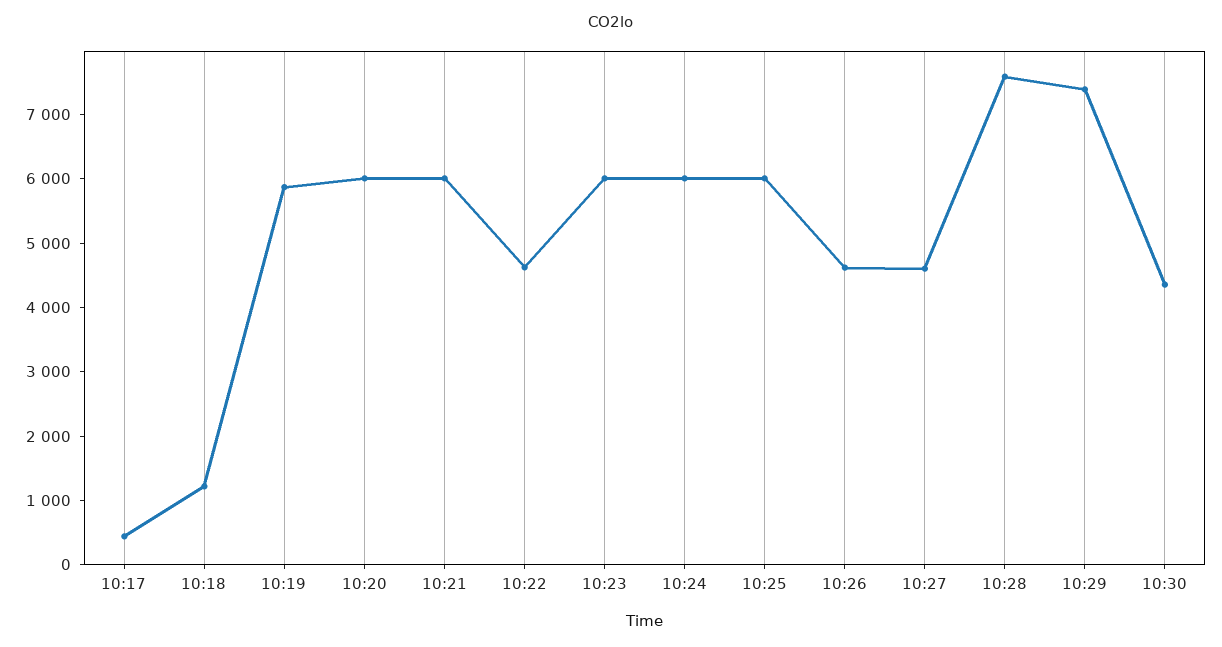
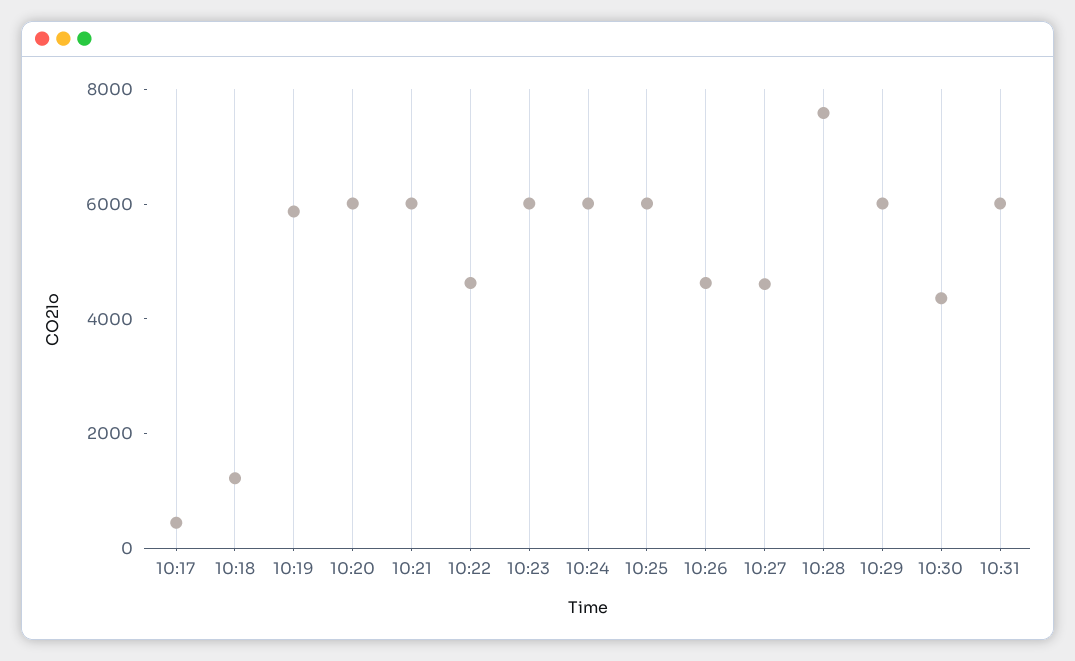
10:29: 7400 -> 6000
10:31: none -> 6000

